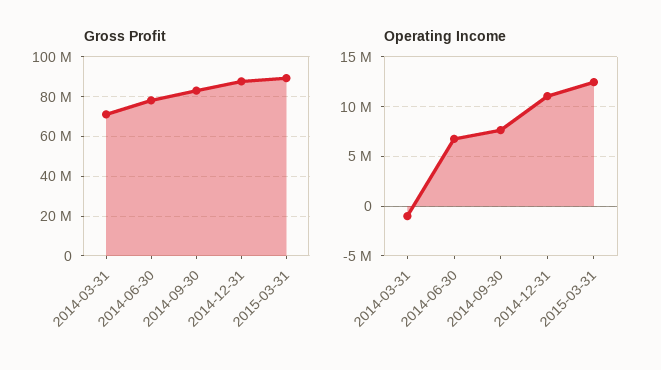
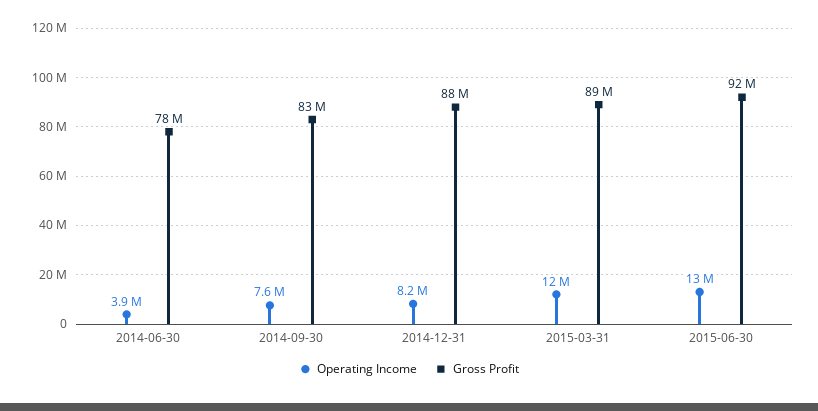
Gross Profit, 2014-03-31: 70000000 -> none
Operating Income, 2014-03-31: -1000000 -> none
Operating Income, 2014-06-30: 7000000 -> 3900000
Operating Income, 2014-12-31: 11000000 -> 8200000
Operating Income, 2015-06-30: none -> 13000000
Gross Profit, 2015-06-30: none -> 92000000

